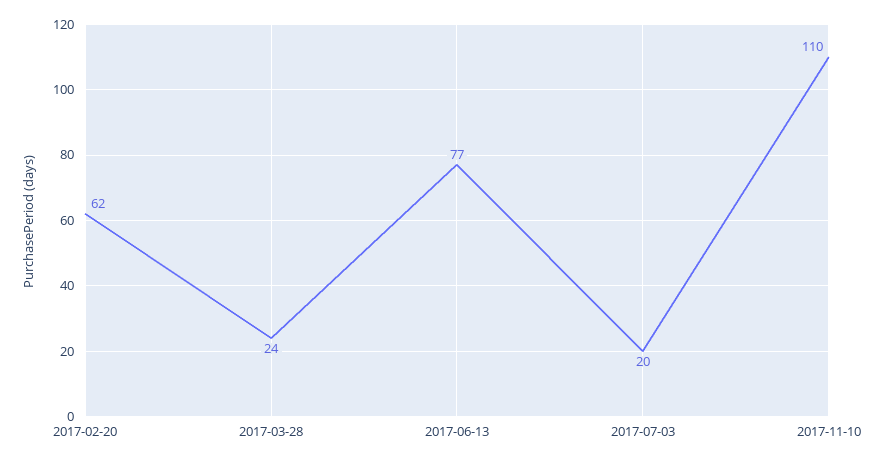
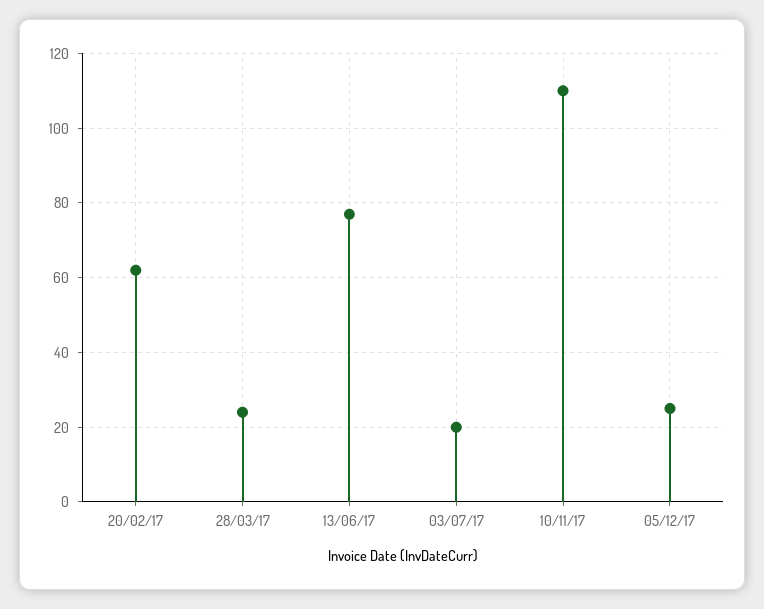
05/12/17: none -> 25

